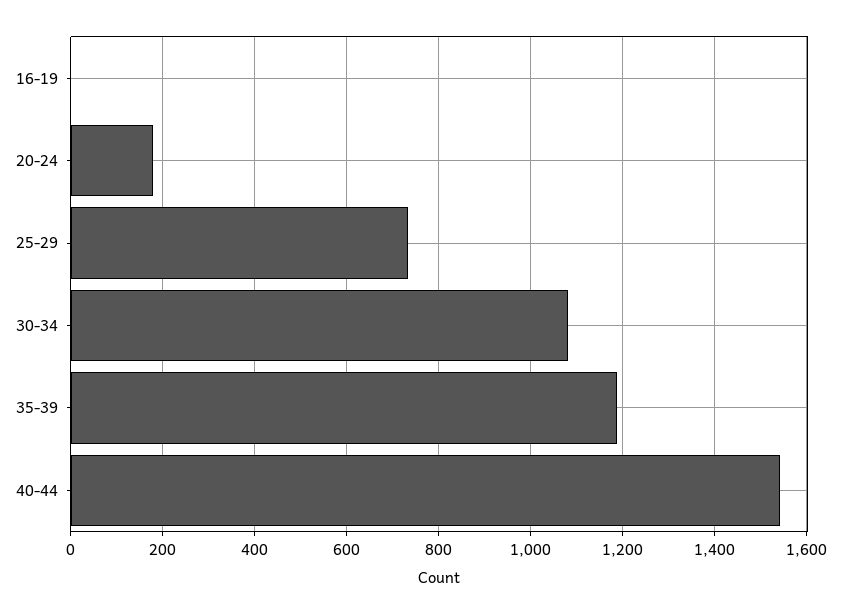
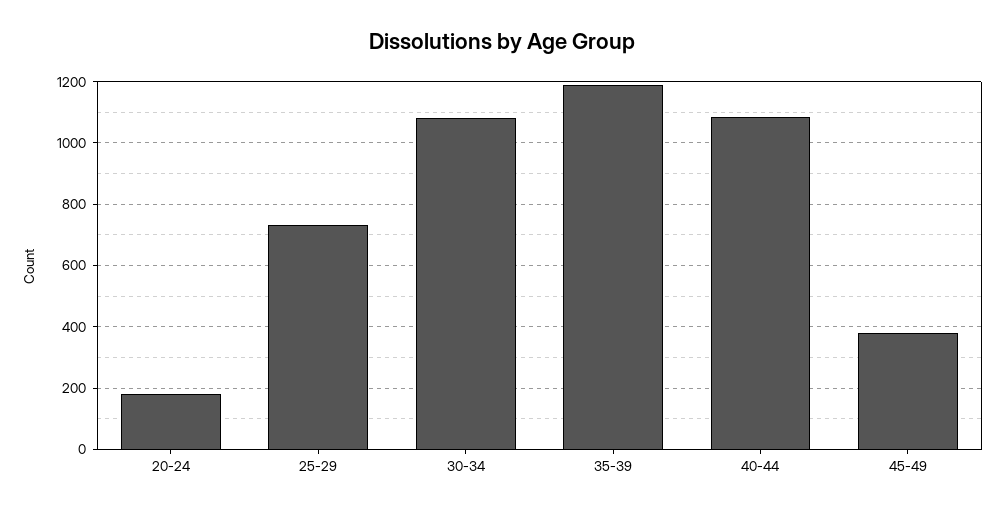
16-19: 0 -> none
40-44: 1540 -> 1080
45-49: none -> 380

